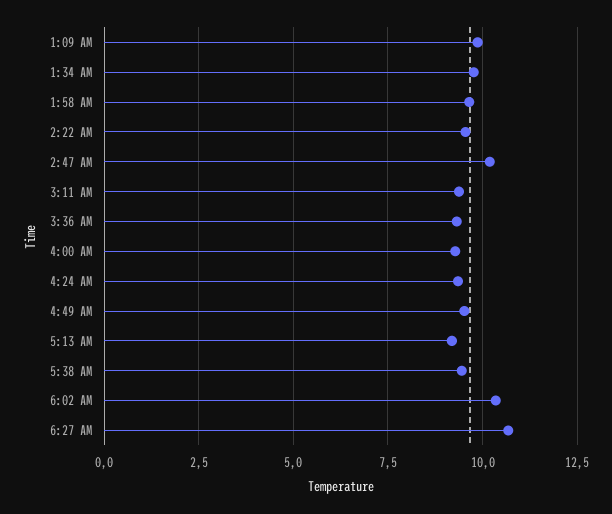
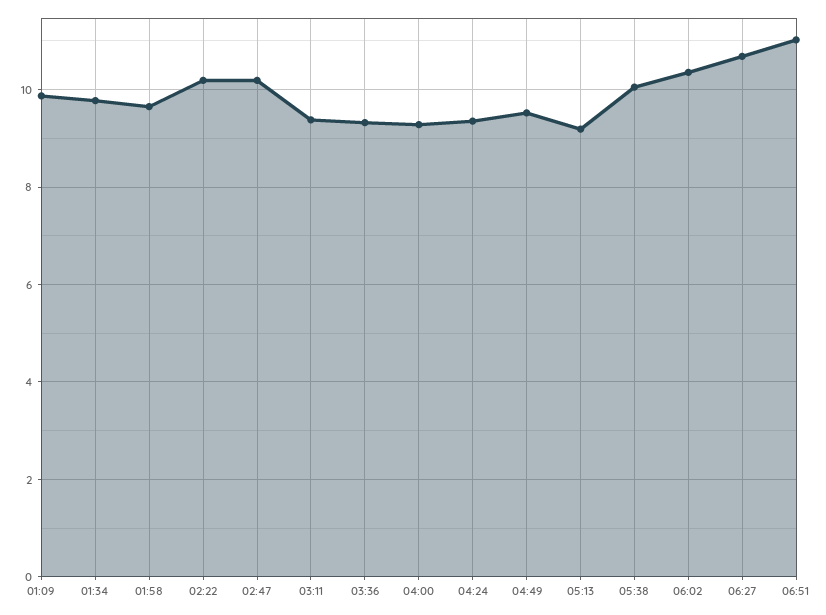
2:22 AM: 9.5 -> 10.2
5:38 AM: 9.5 -> 10
06:51: none -> 11

